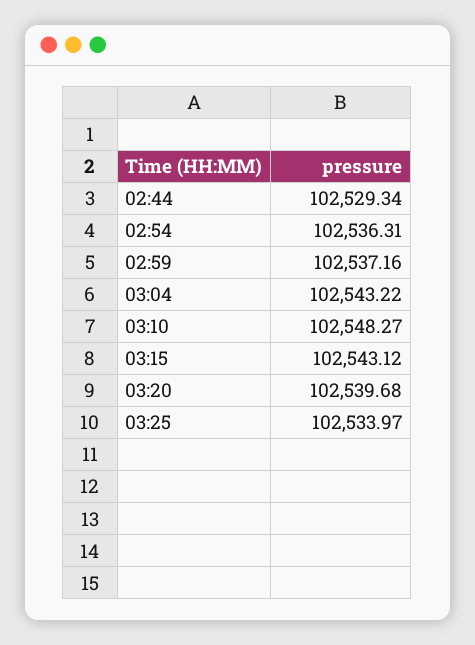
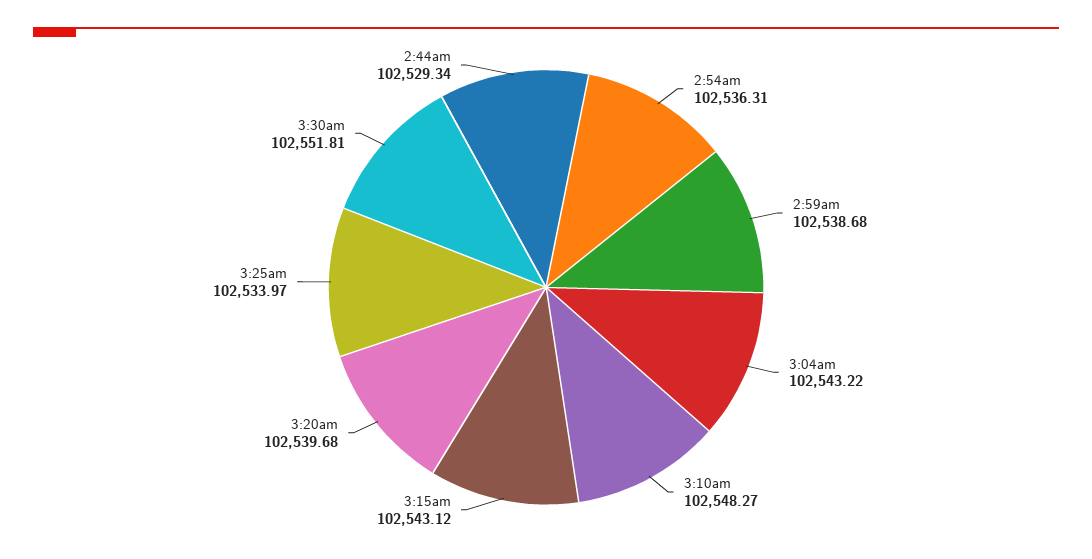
02:59: 102537.16 -> 102538.68
3:30am: none -> 102551.81

